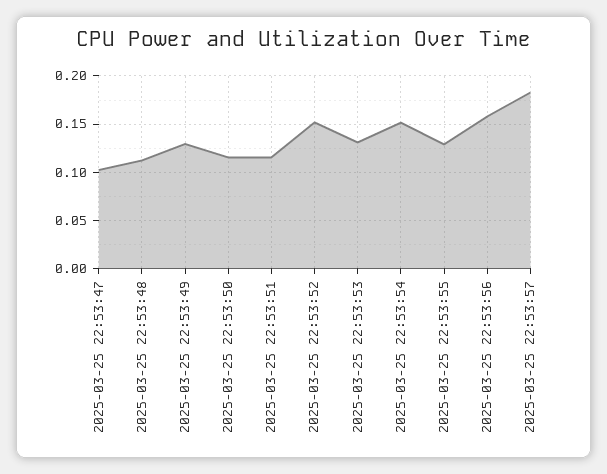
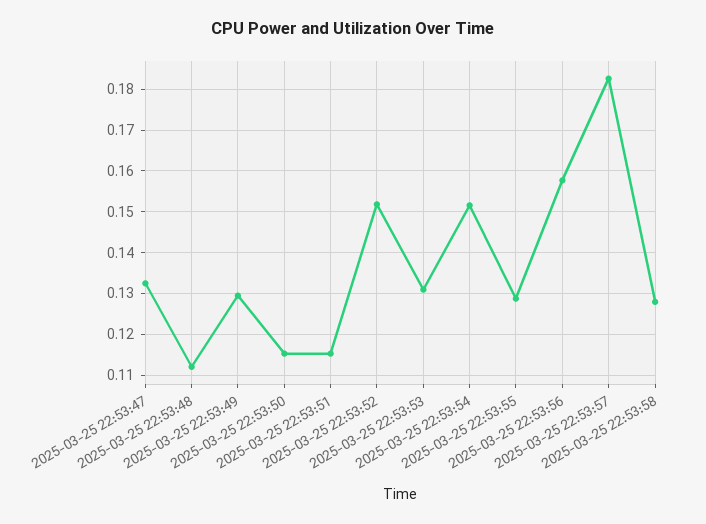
2025-03-25 22:53:47: 0.1 -> 0.132
2025-03-25 22:53:58: none -> 0.128

